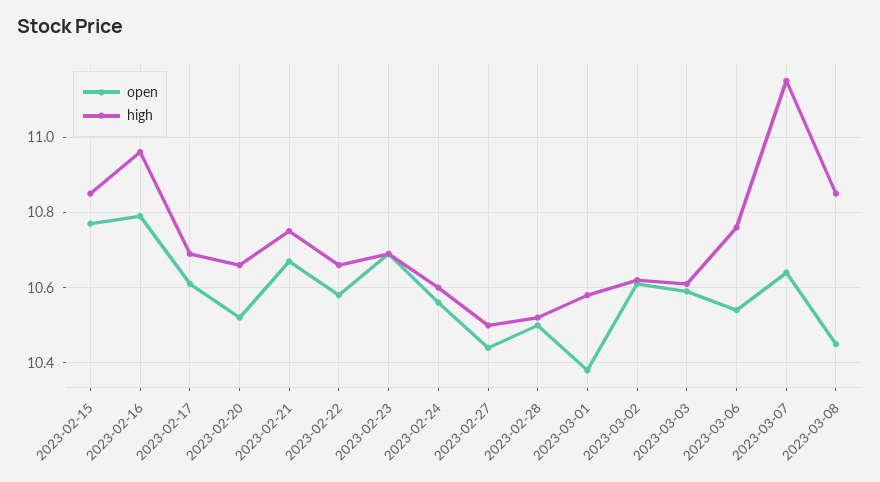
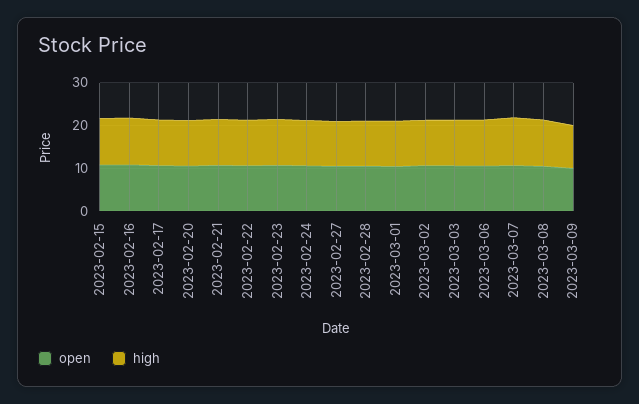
open, 2023-03-09: none -> 10
high, 2023-03-09: none -> 10

